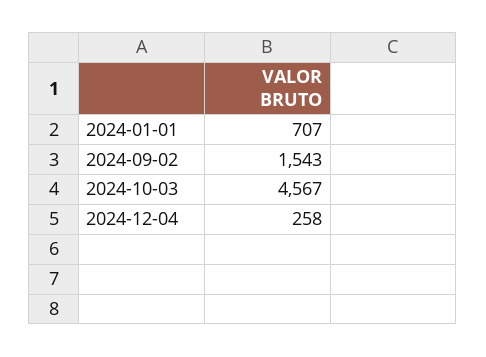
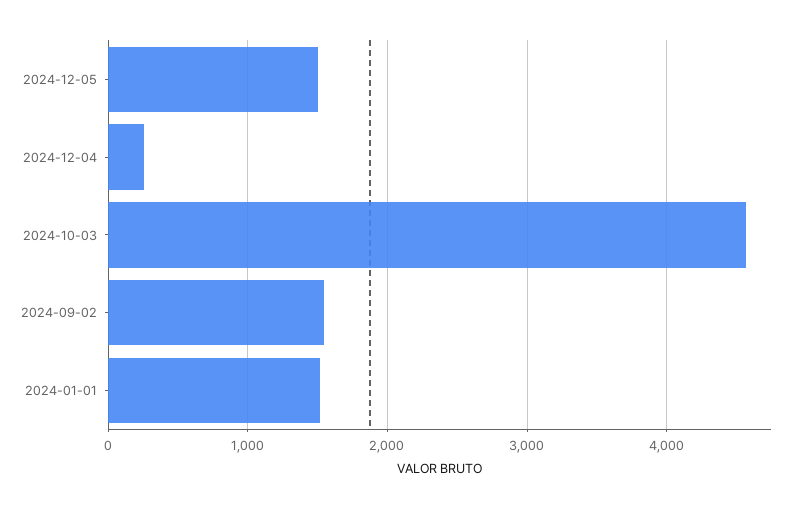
2024-01-01: 707 -> 1500
2024-12-05: none -> 1500

